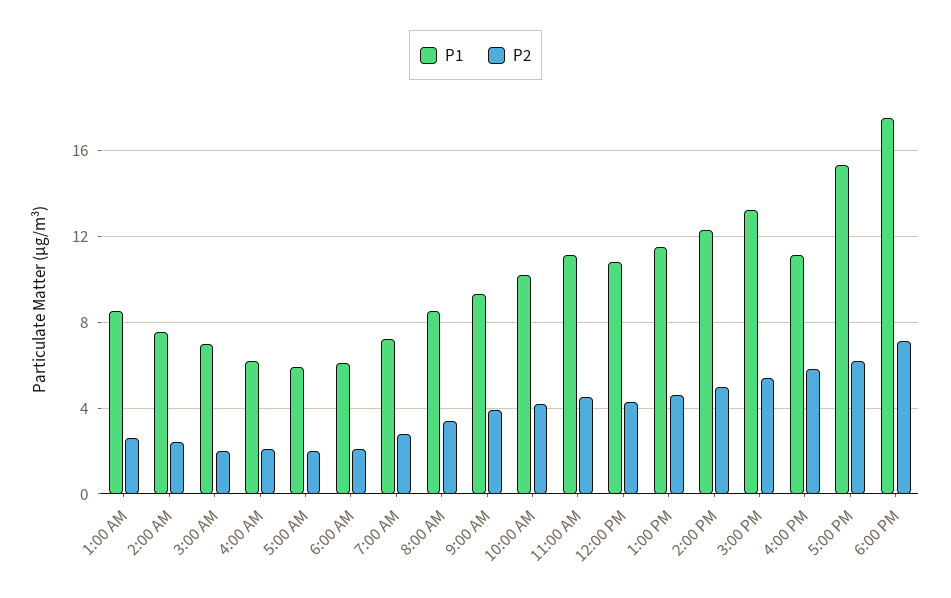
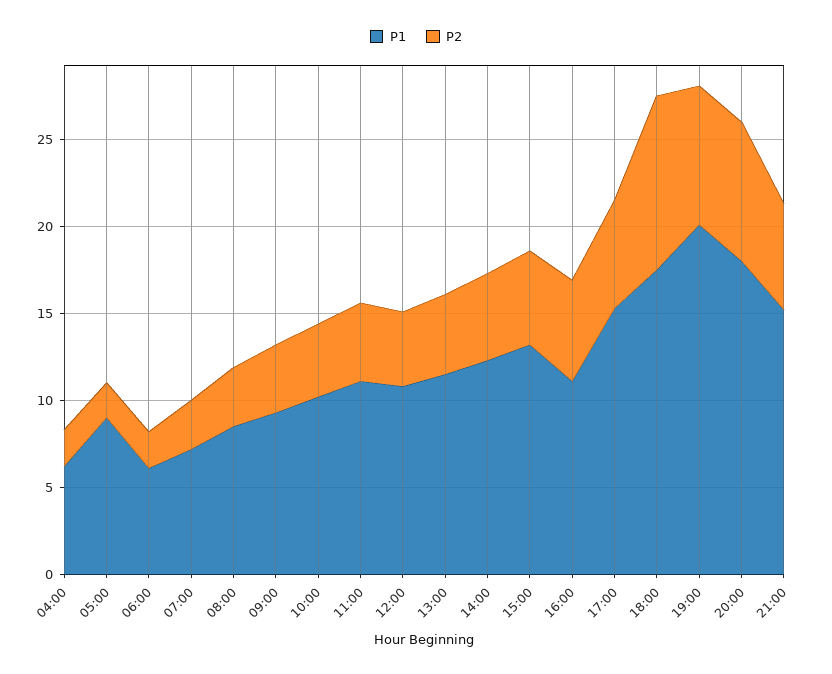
P1, 1:00 AM: 8.5 -> none
P2, 1:00 AM: 2.5 -> none
P1, 2:00 AM: 7.5 -> none
P2, 2:00 AM: 2.5 -> none
P1, 3:00 AM: 7 -> none
P2, 3:00 AM: 2 -> none
P1, 5:00 AM: 6 -> 9
P2, 6:00 PM: 7 -> 10
P1, 19:00: none -> 20
P2, 19:00: none -> 8
P1, 20:00: none -> 18
P2, 20:00: none -> 8
P1, 21:00: none -> 15
P2, 21:00: none -> 6

